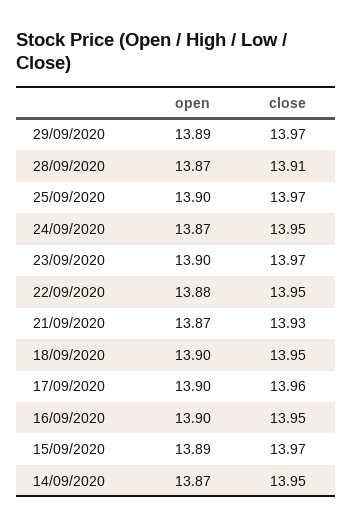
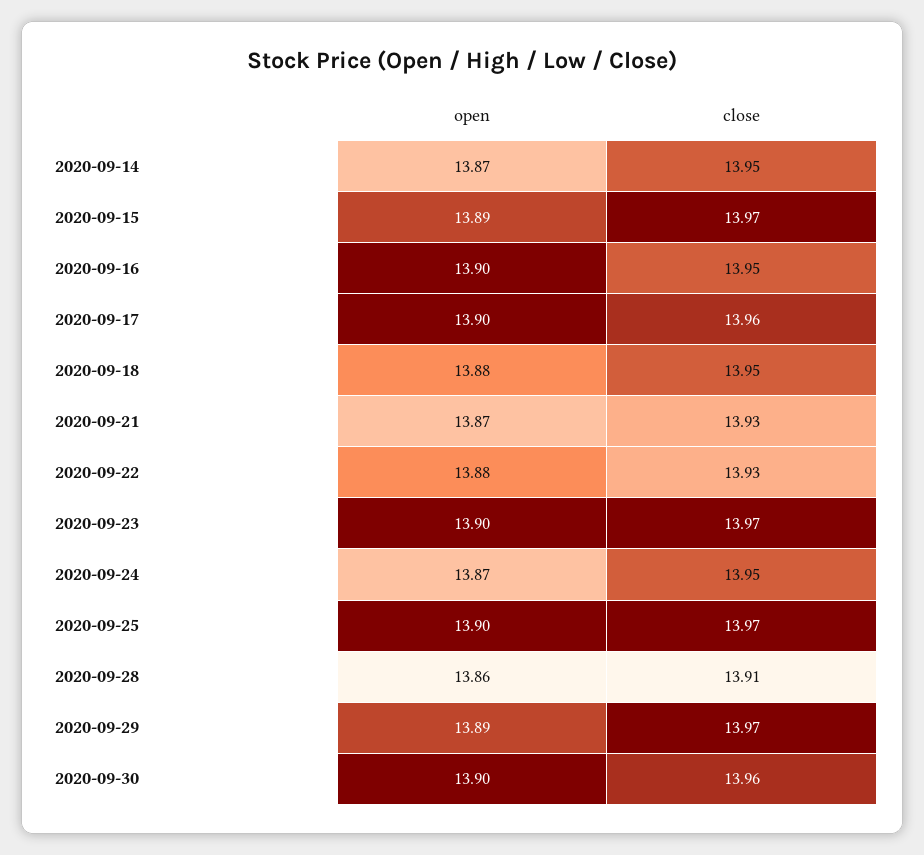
open, 28/09/2020: 13.87 -> 13.86
close, 22/09/2020: 13.95 -> 13.93
open, 18/09/2020: 13.9 -> 13.88
open, 2020-09-30: none -> 13.9
close, 2020-09-30: none -> 13.96

